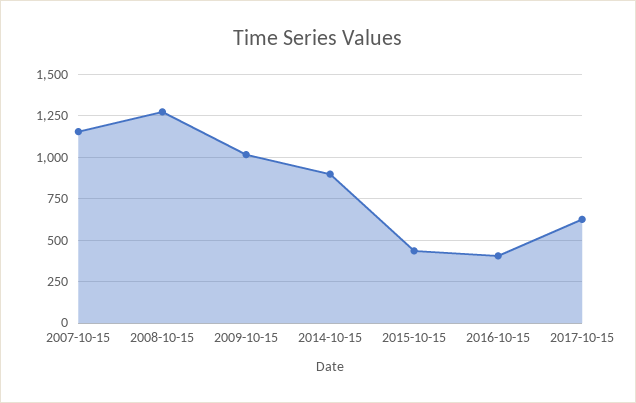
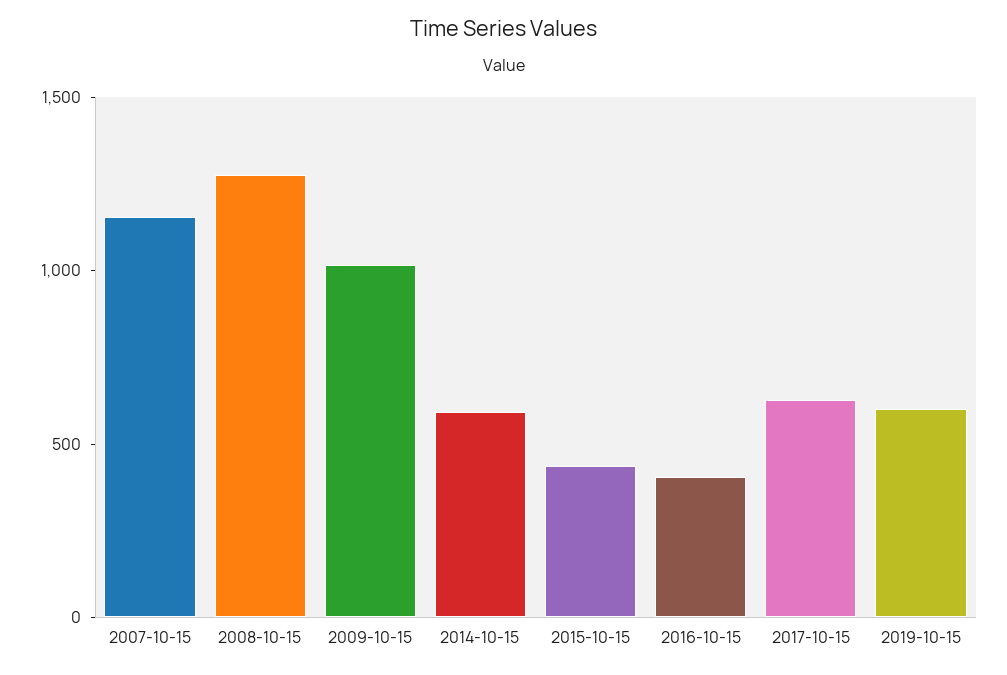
2014-10-15: 900 -> 600
2019-10-15: none -> 600

